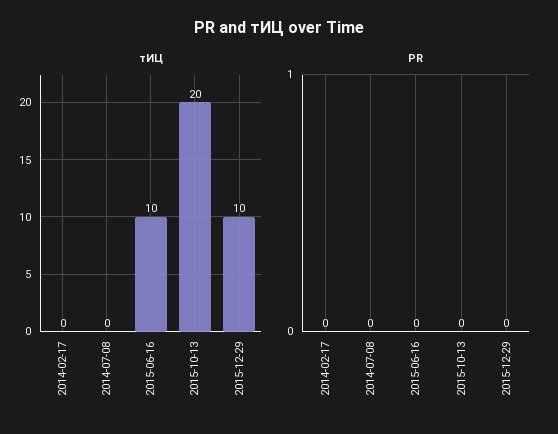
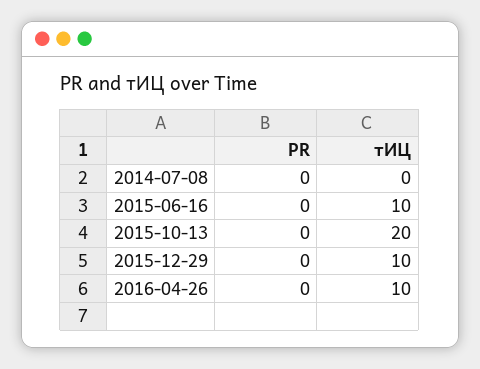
тИЦ, 2014-02-17: 0 -> none
PR, 2014-02-17: 0 -> none
PR, 2016-04-26: none -> 0
тИЦ, 2016-04-26: none -> 10

